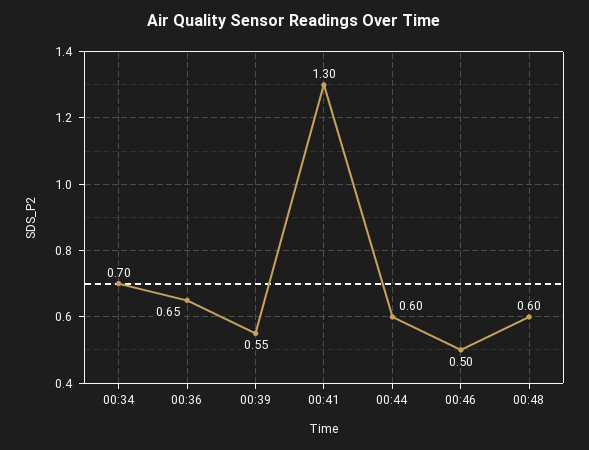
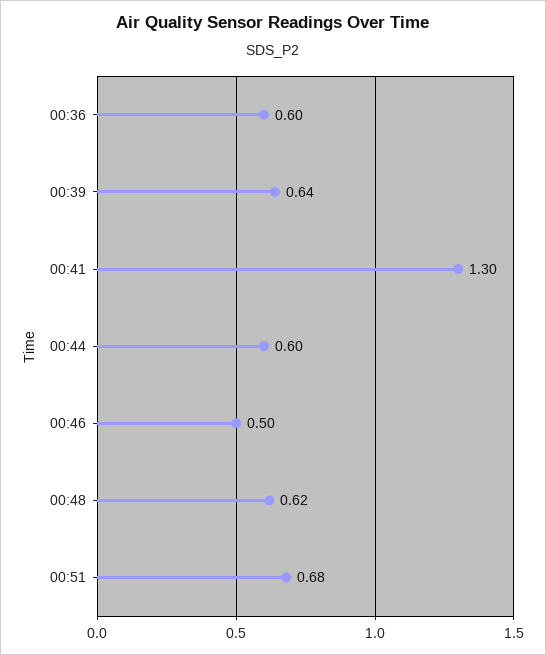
00:34: 0.7 -> none
00:36: 0.65 -> 0.6
00:39: 0.55 -> 0.64
00:48: 0.6 -> 0.62
00:51: none -> 0.68

